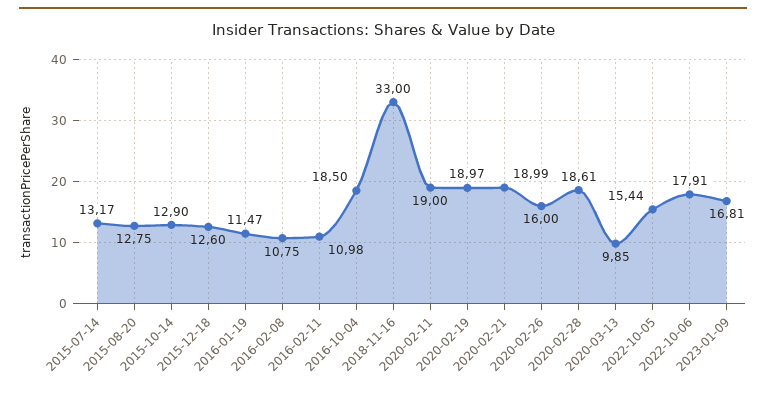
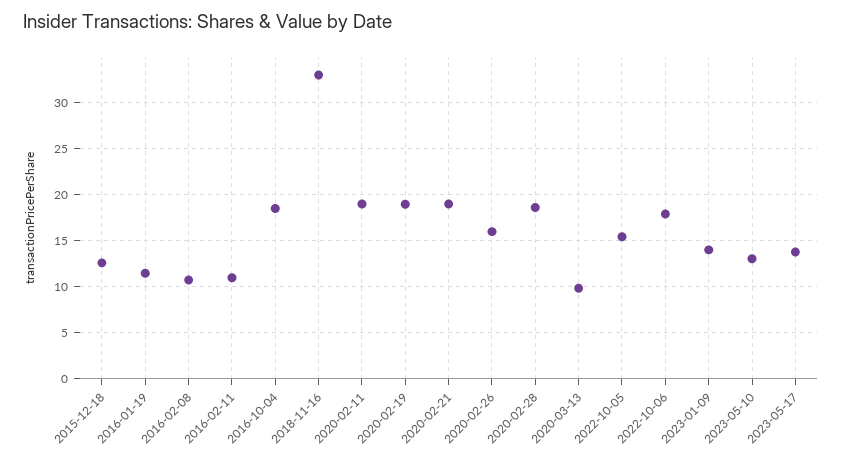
2015-07-14: 13.17 -> none
2015-08-20: 12.75 -> none
2015-10-14: 12.9 -> none
2023-01-09: 16.81 -> 14
2023-05-10: none -> 13
2023-05-17: none -> 14

